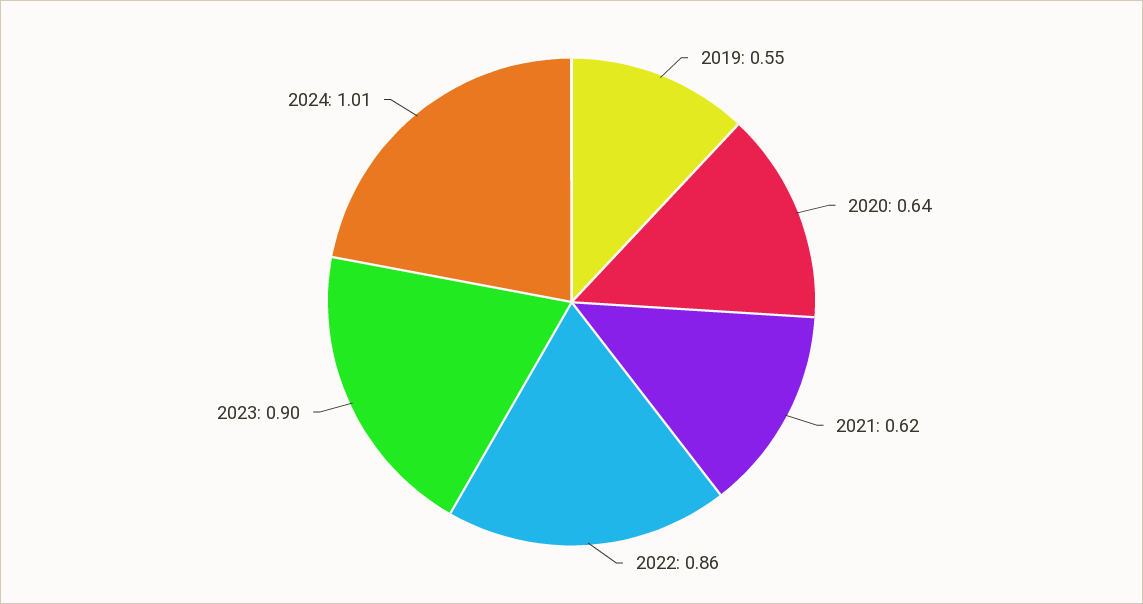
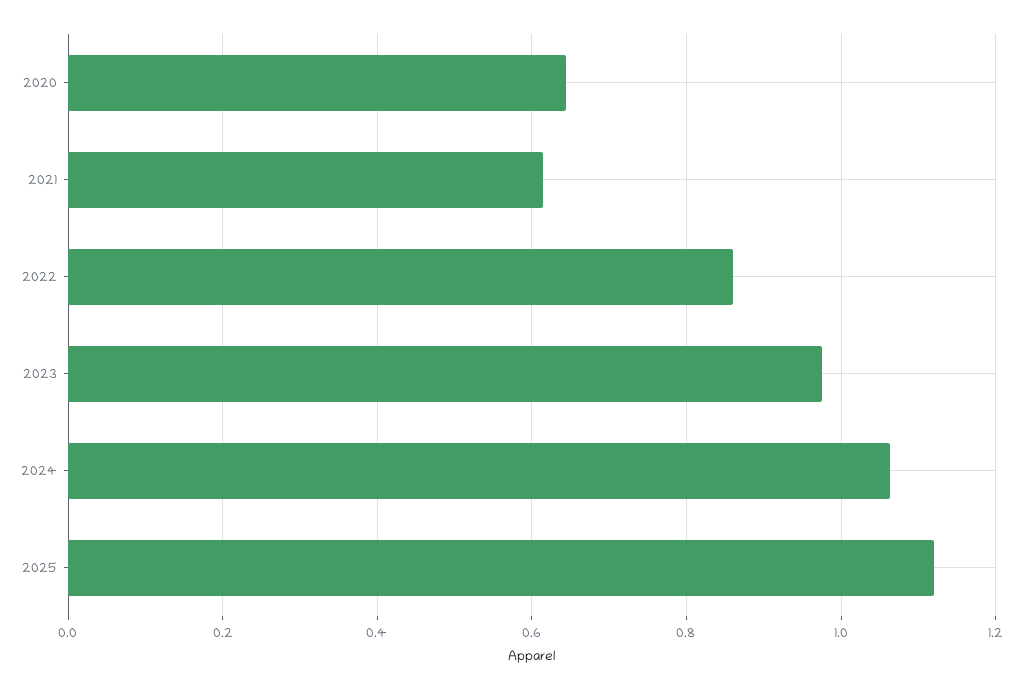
2019: 0.55 -> none
2023: 0.9 -> 0.98
2024: 1.01 -> 1.06
2025: none -> 1.12

